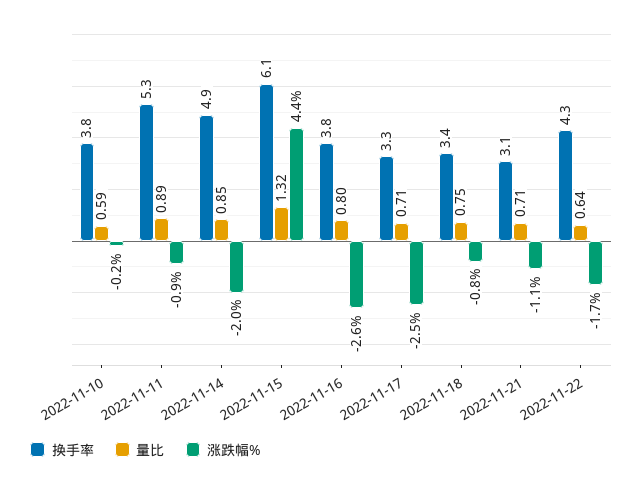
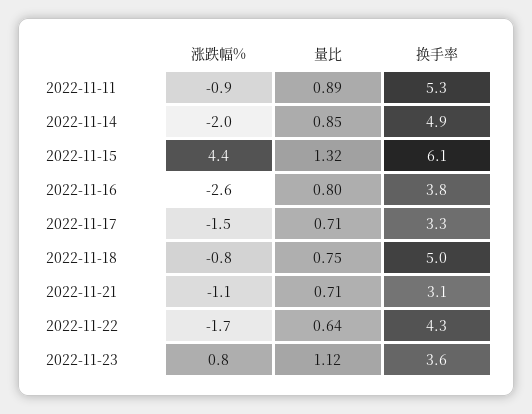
换手率, 2022-11-10: 3.8 -> none
量比, 2022-11-10: 0.59 -> none
涨跌幅%, 2022-11-10: -0.2 -> none
涨跌幅%, 2022-11-17: -2.5 -> -1.5
换手率, 2022-11-18: 3.4 -> 5
涨跌幅%, 2022-11-23: none -> 0.8
量比, 2022-11-23: none -> 1.12
换手率, 2022-11-23: none -> 3.6

